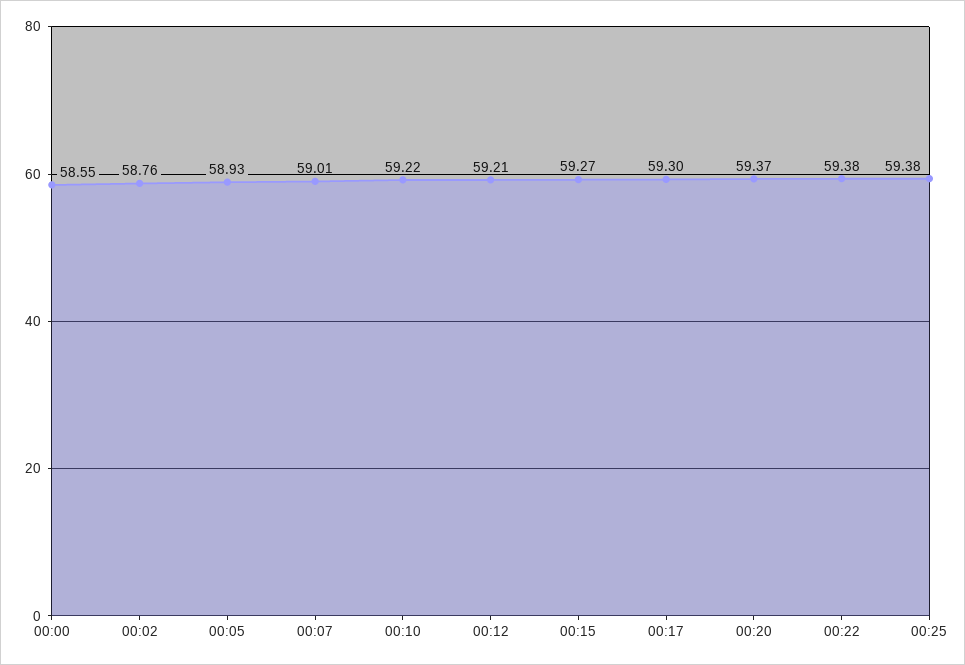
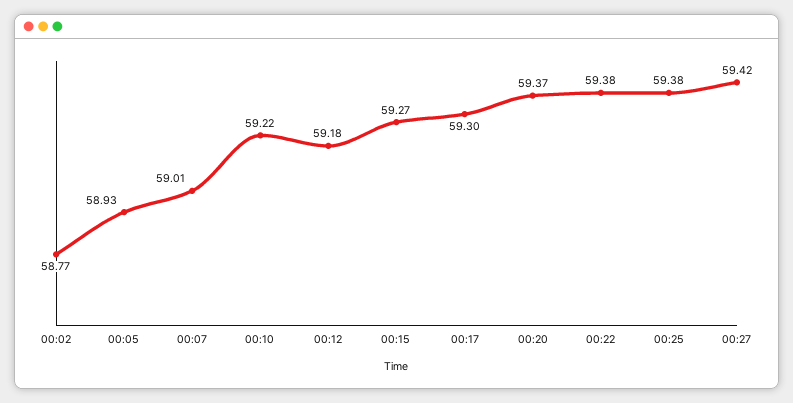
00:00: 58.55 -> none
00:02: 58.76 -> 58.77
00:12: 59.21 -> 59.18
00:27: none -> 59.42

